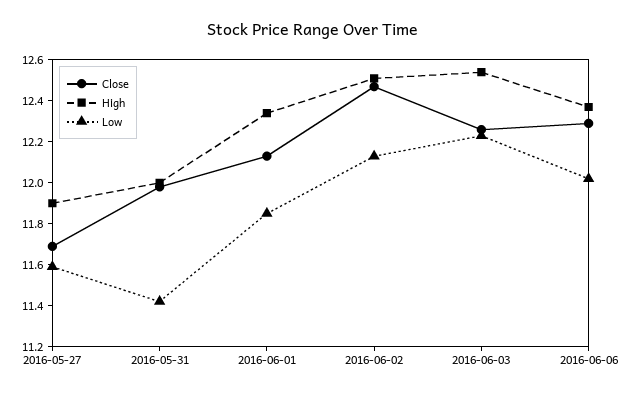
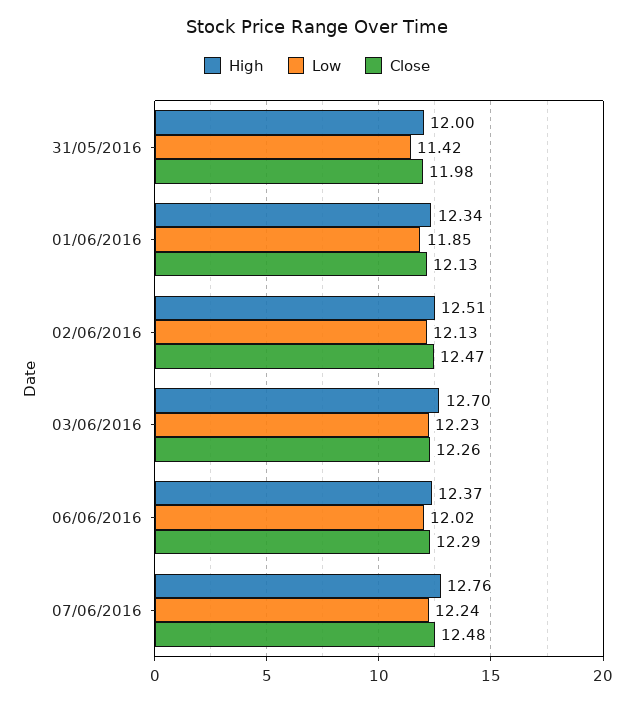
Close, 2016-05-27: 11.7 -> none
High, 2016-05-27: 11.9 -> none
Low, 2016-05-27: 11.6 -> none
High, 2016-06-03: 12.55 -> 12.7
High, 07/06/2016: none -> 12.76
Low, 07/06/2016: none -> 12.24
Close, 07/06/2016: none -> 12.48

